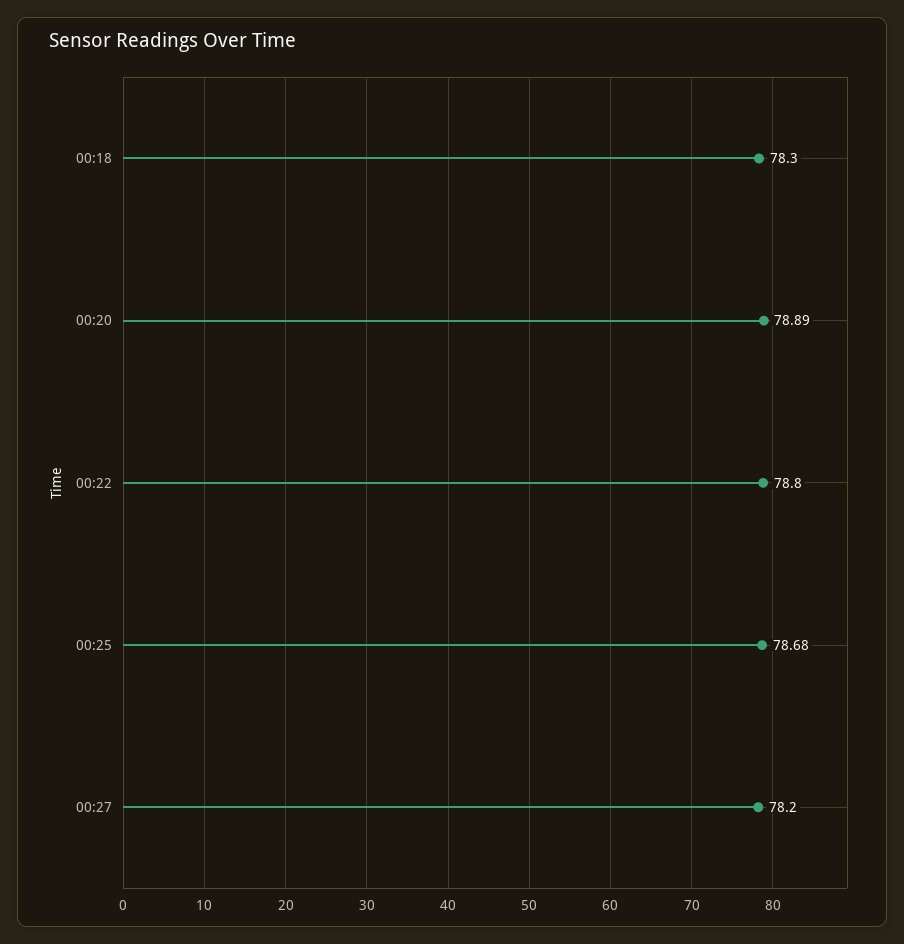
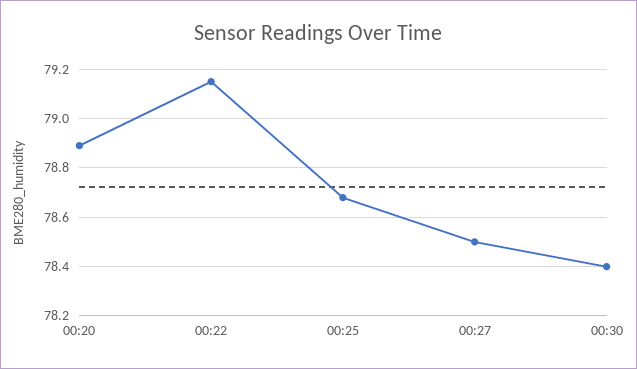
00:18: 78.3 -> none
00:22: 78.8 -> 79.15
00:27: 78.2 -> 78.5
00:30: none -> 78.4

